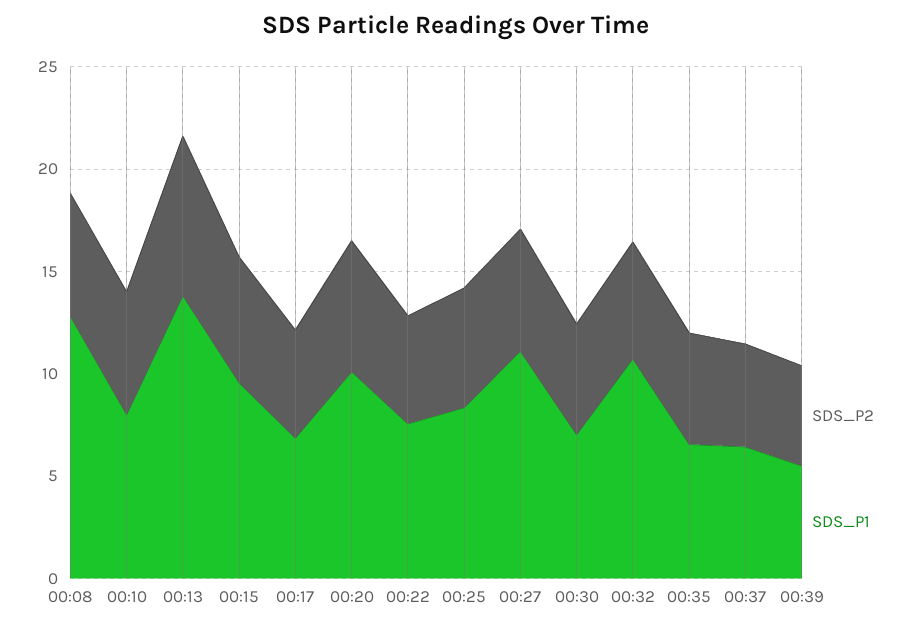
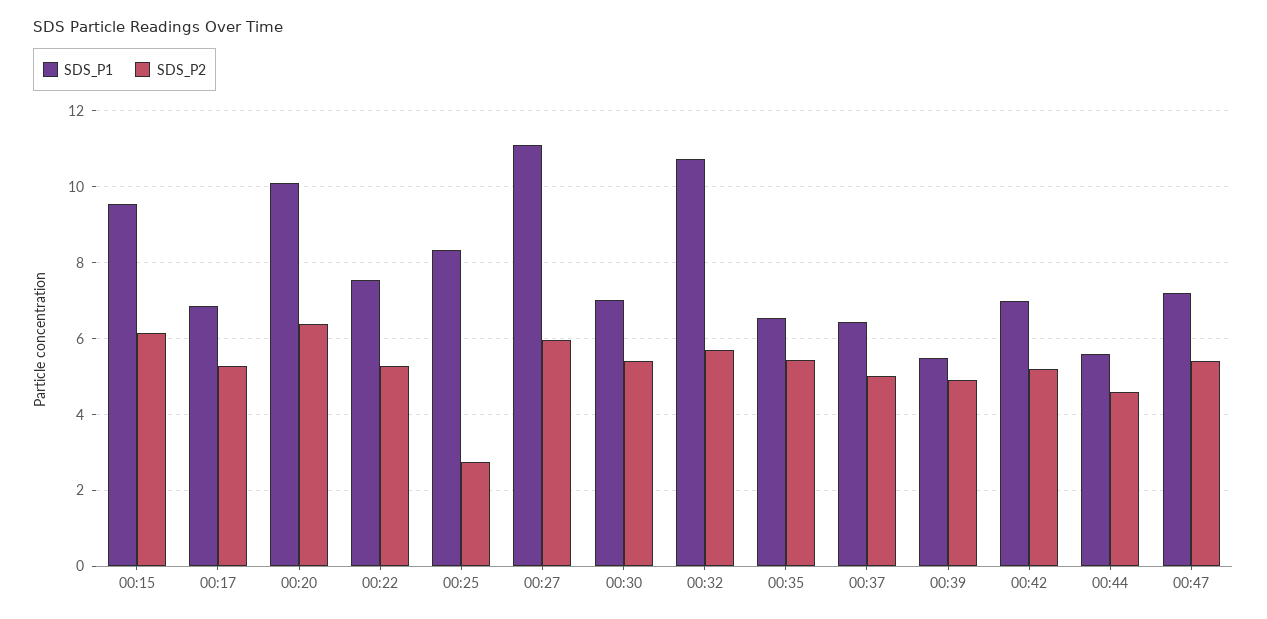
SDS_P2, 00:08: 6 -> none
SDS_P1, 00:08: 13 -> none
SDS_P2, 00:10: 6 -> none
SDS_P1, 00:10: 8 -> none
SDS_P2, 00:13: 8 -> none
SDS_P1, 00:13: 14 -> none
SDS_P2, 00:25: 6 -> 2.8
SDS_P1, 00:42: none -> 7
SDS_P2, 00:42: none -> 5.2
SDS_P1, 00:44: none -> 5.6
SDS_P2, 00:44: none -> 4.6
SDS_P1, 00:47: none -> 7.2
SDS_P2, 00:47: none -> 5.4

